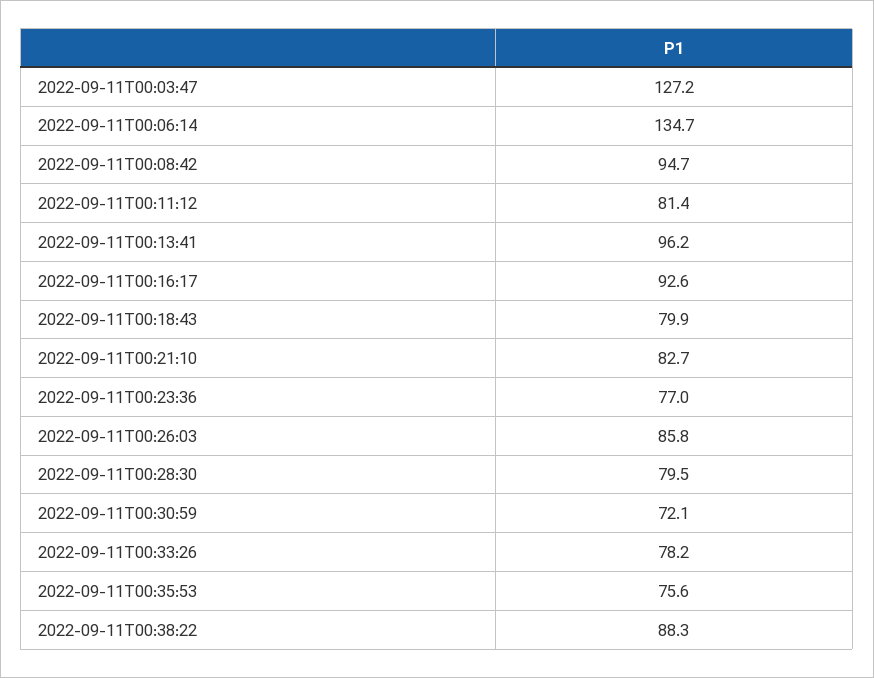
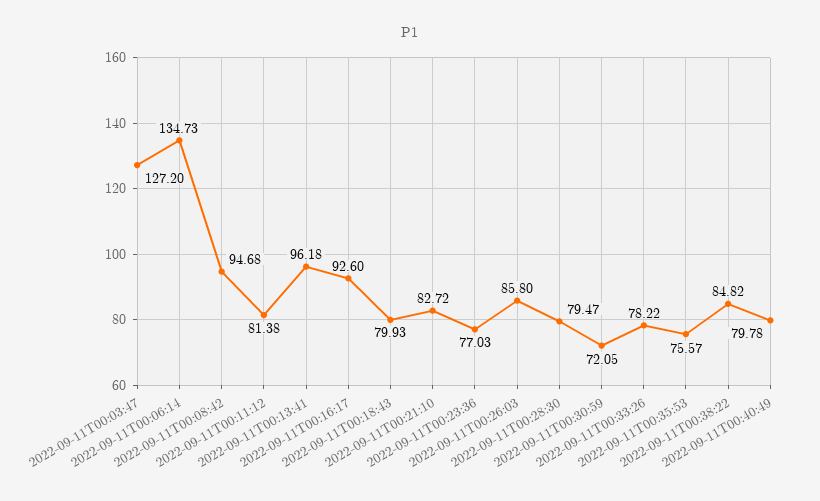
2022-09-11T00:38:22: 88.3 -> 84.82
2022-09-11T00:40:49: none -> 79.78

